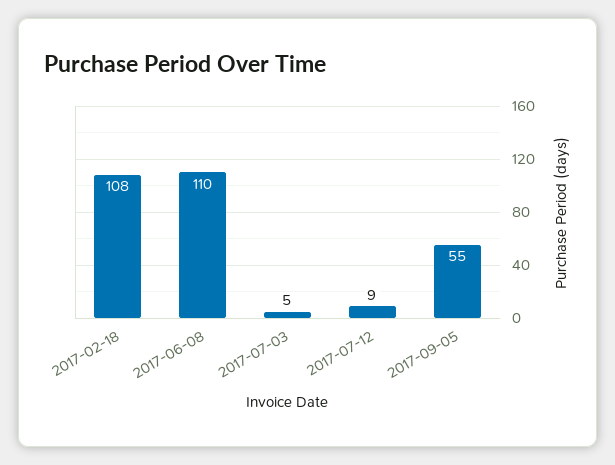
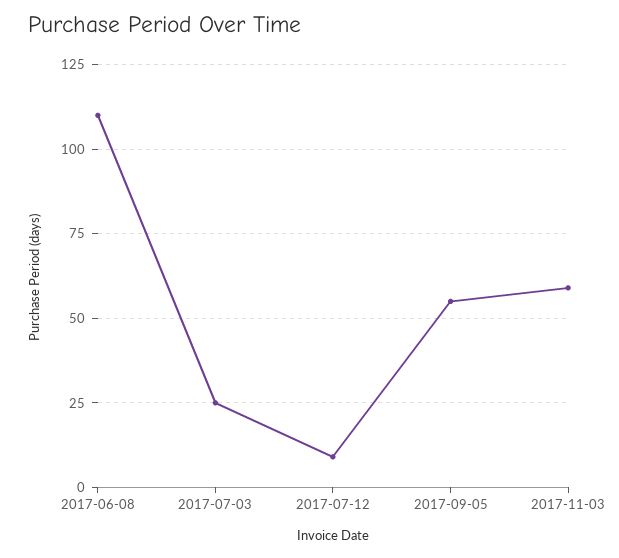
2017-02-18: 108 -> none
2017-07-03: 5 -> 25
2017-11-03: none -> 60

